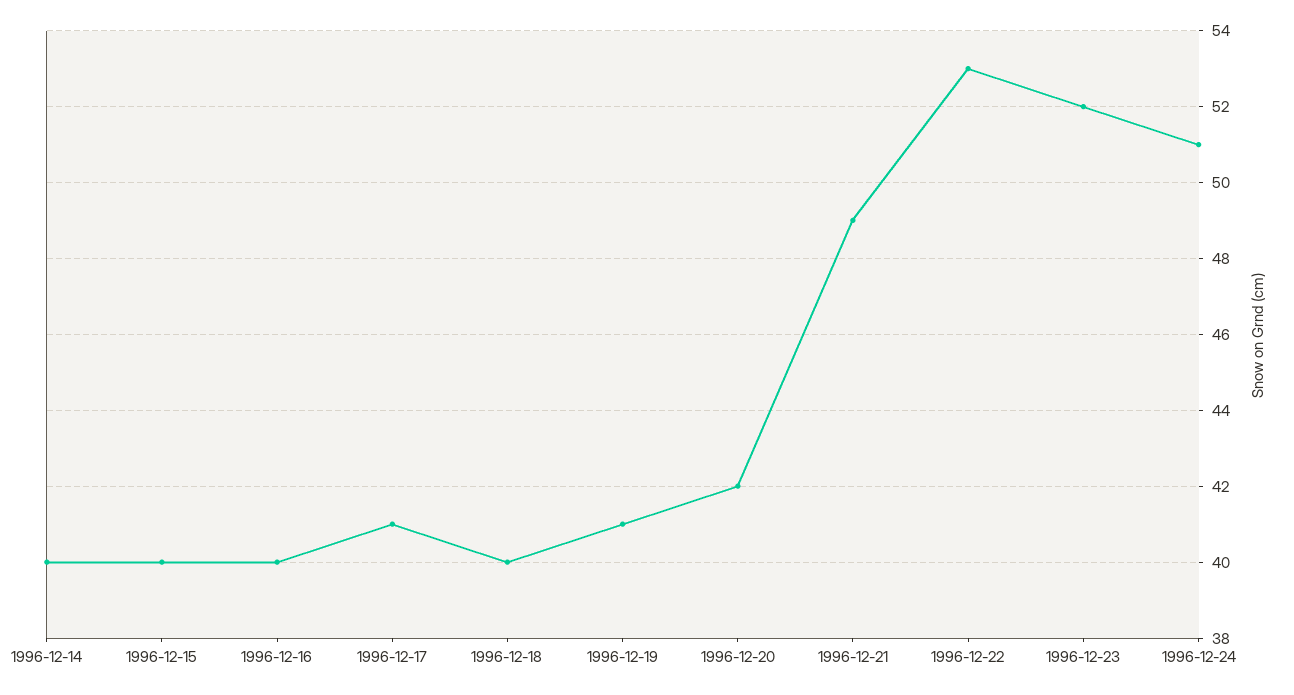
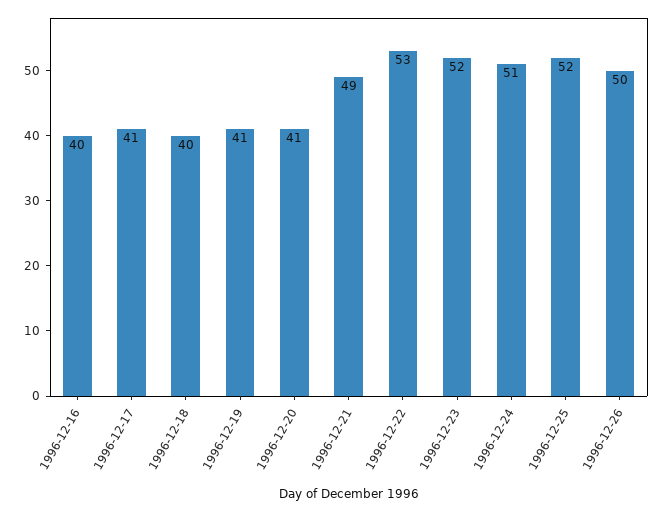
1996-12-14: 40 -> none
1996-12-15: 40 -> none
1996-12-20: 42 -> 41
1996-12-25: none -> 52
1996-12-26: none -> 50

